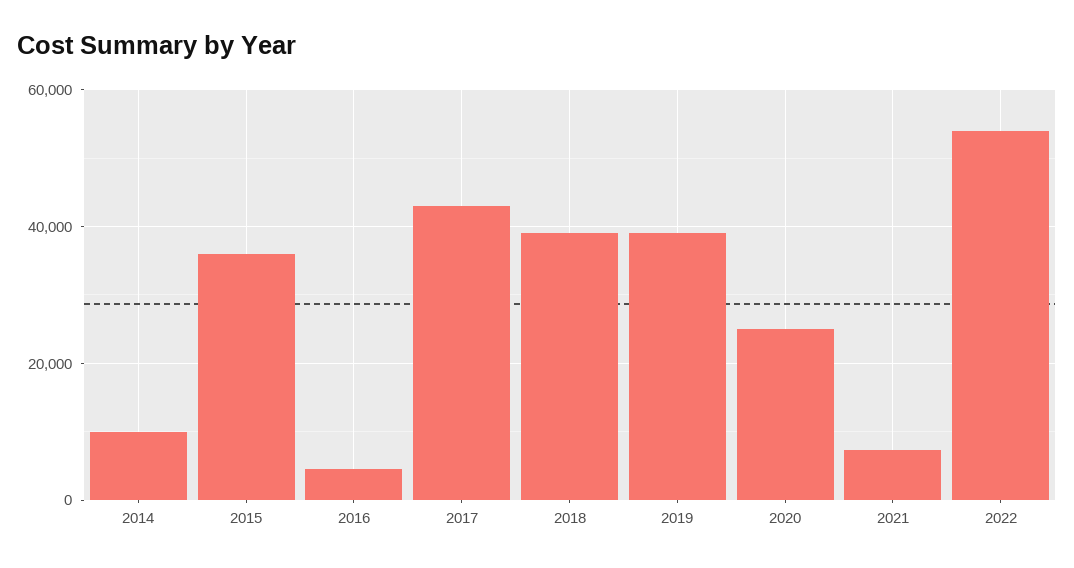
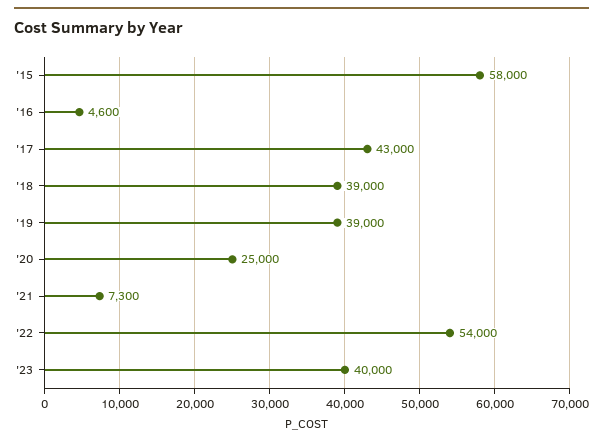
2014: 10000 -> none
2015: 36000 -> 58000
'23: none -> 40000

